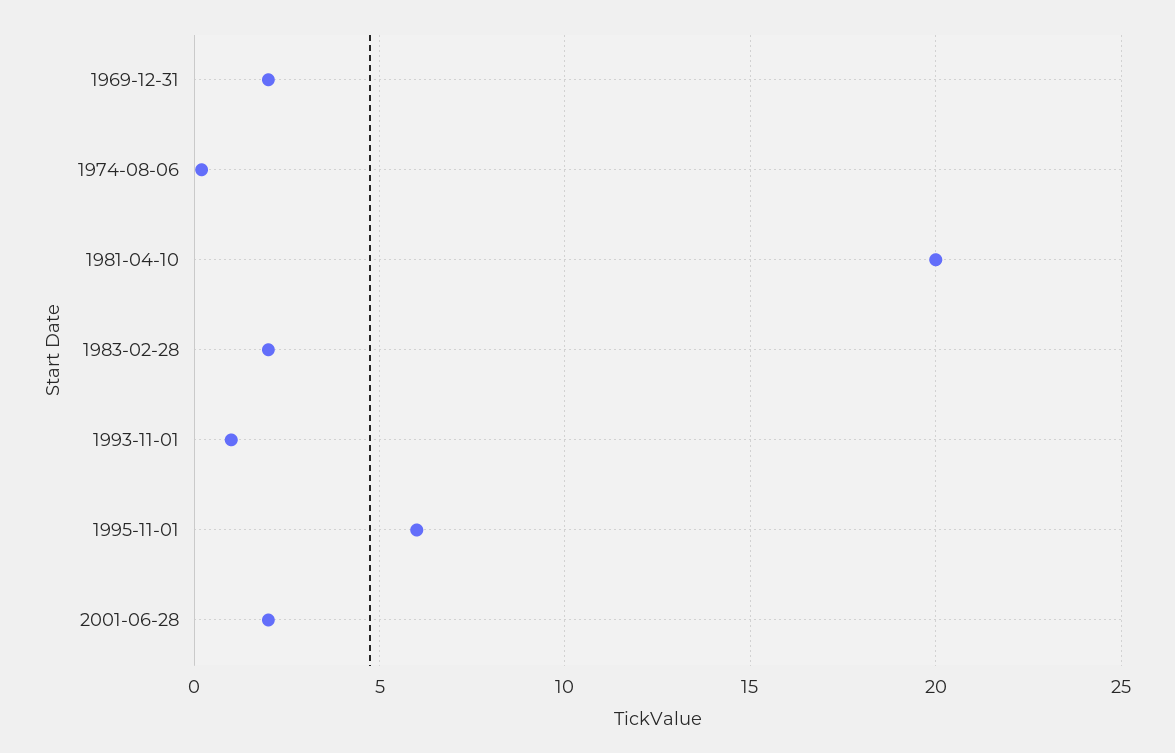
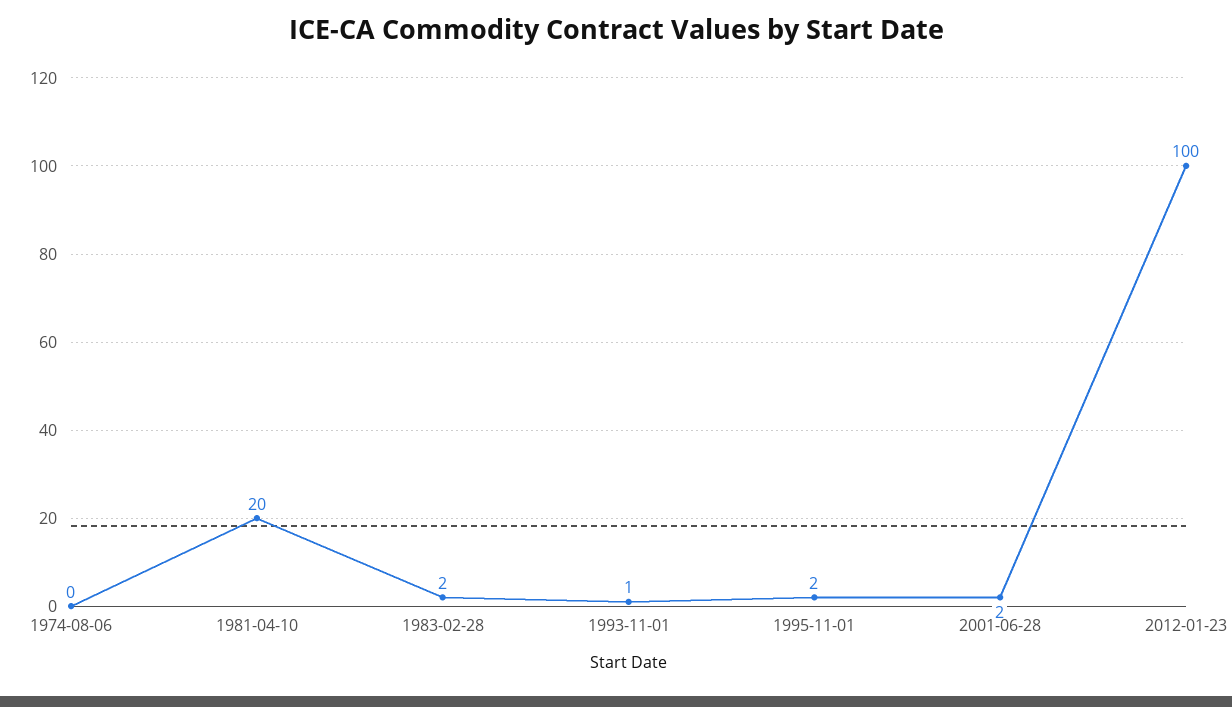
1969-12-31: 2 -> none
1995-11-01: 6 -> 2
2012-01-23: none -> 100

